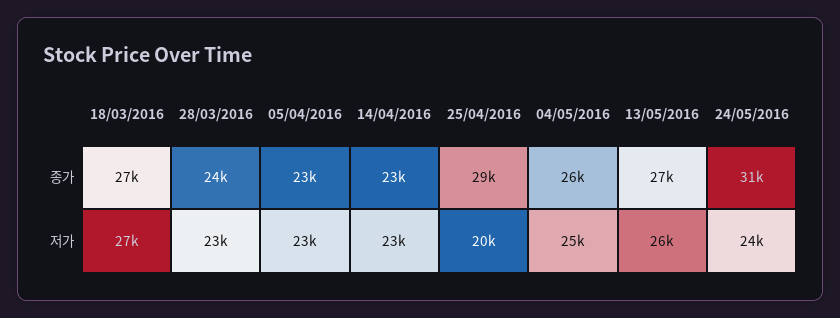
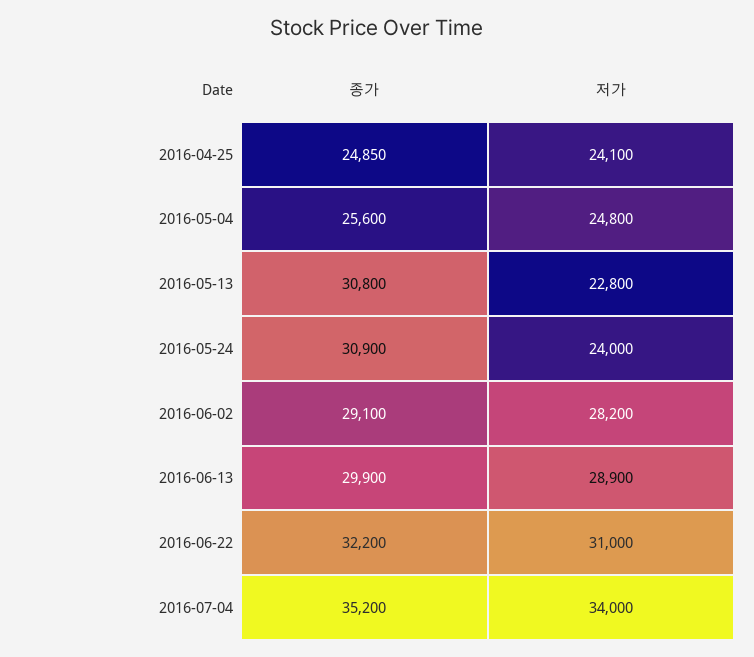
18/03/2016, 종가: 27000 -> none
28/03/2016, 종가: 24000 -> none
05/04/2016, 종가: 23000 -> none
14/04/2016, 종가: 23000 -> none
25/04/2016, 종가: 29000 -> 24850
13/05/2016, 종가: 27000 -> 30800
18/03/2016, 저가: 27000 -> none
28/03/2016, 저가: 23000 -> none
05/04/2016, 저가: 23000 -> none
14/04/2016, 저가: 23000 -> none
25/04/2016, 저가: 20000 -> 24100
13/05/2016, 저가: 26000 -> 22800
2016-06-02, 종가: none -> 29100
2016-06-02, 저가: none -> 28200
2016-06-13, 종가: none -> 29900
2016-06-13, 저가: none -> 28900
2016-06-22, 종가: none -> 32200
2016-06-22, 저가: none -> 31000
2016-07-04, 종가: none -> 35200
2016-07-04, 저가: none -> 34000

